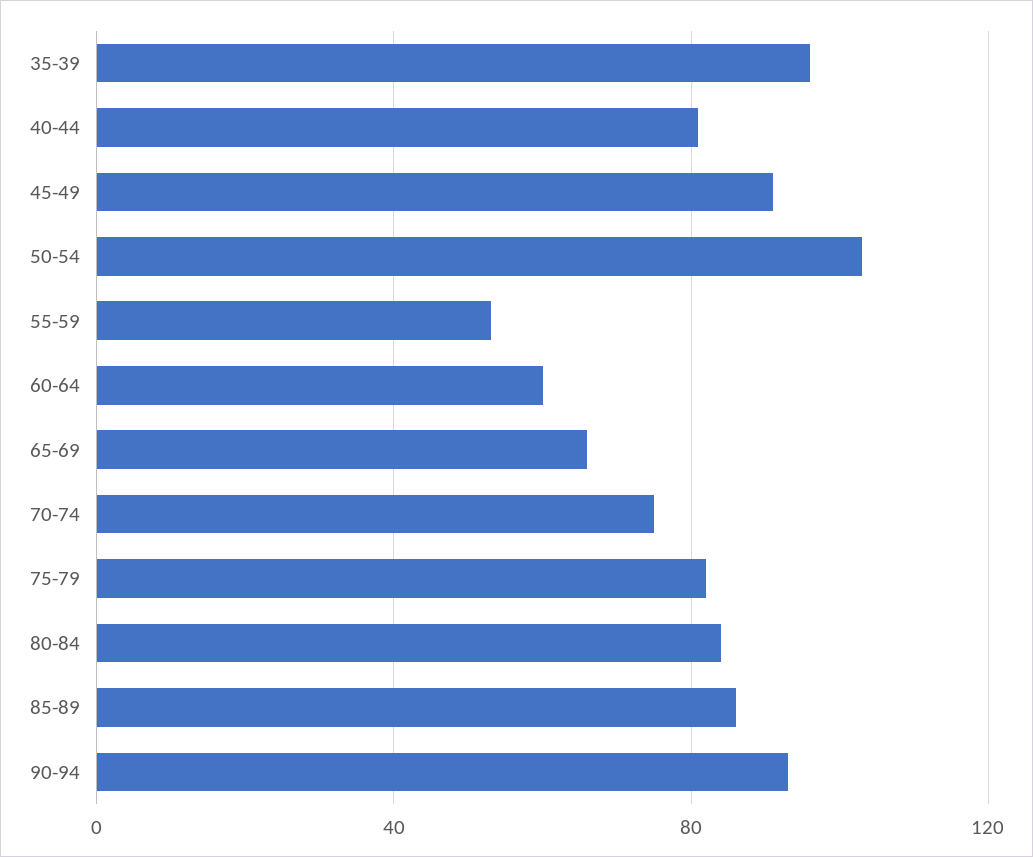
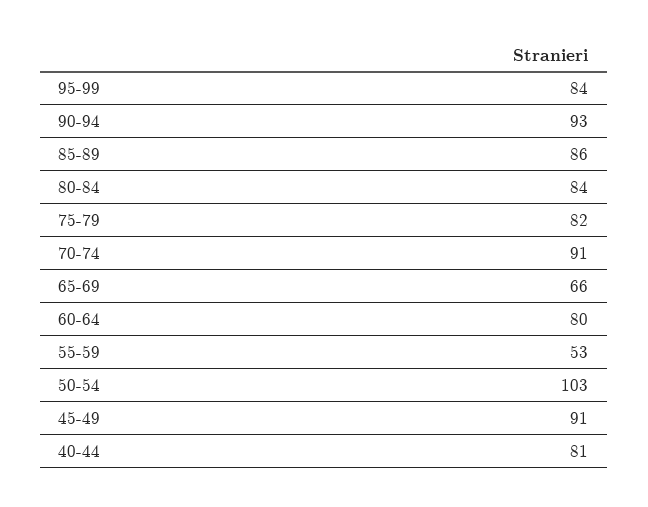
35-39: 95 -> none
60-64: 60 -> 80
70-74: 75 -> 91
95-99: none -> 84

